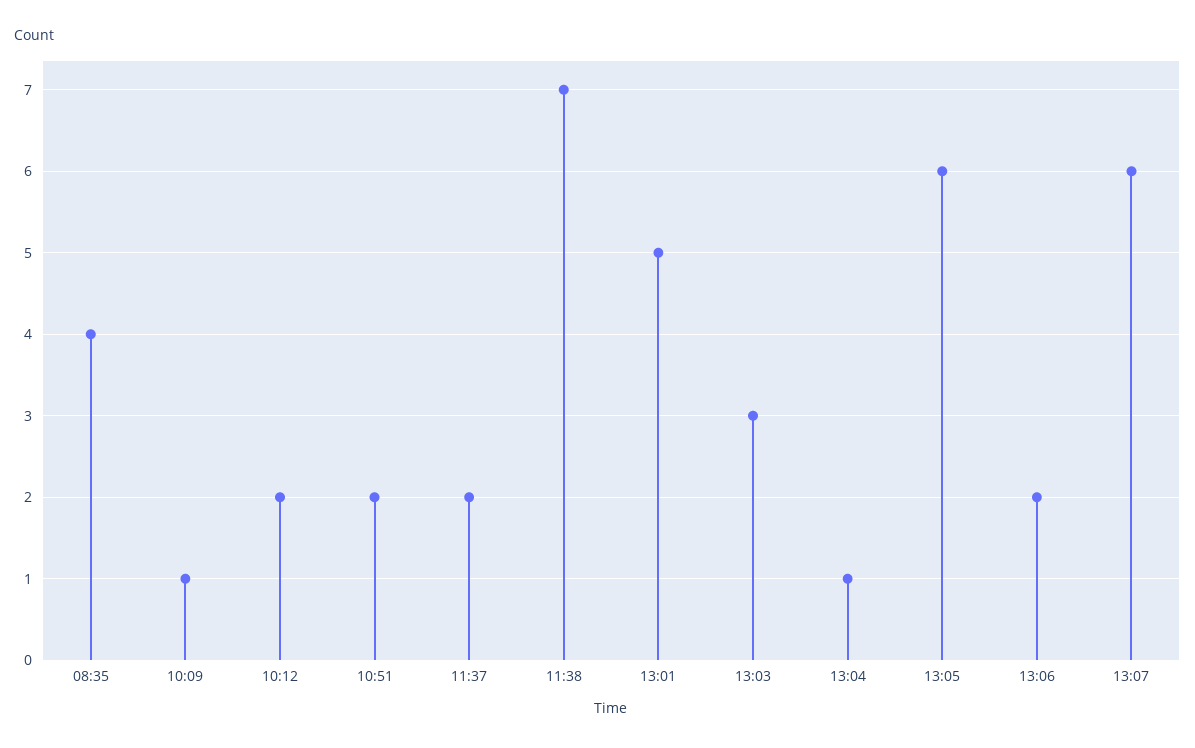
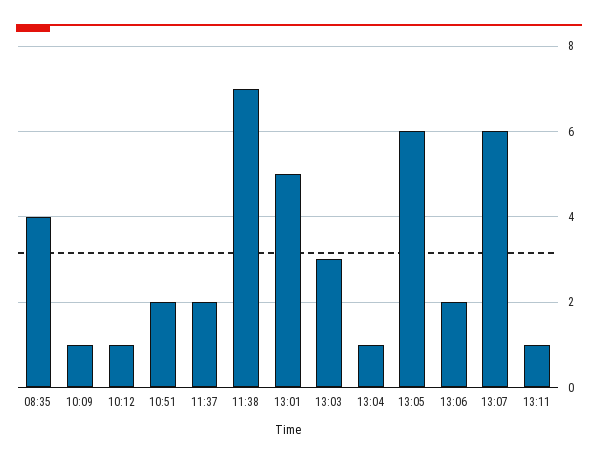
10:12: 2 -> 1
13:11: none -> 1

